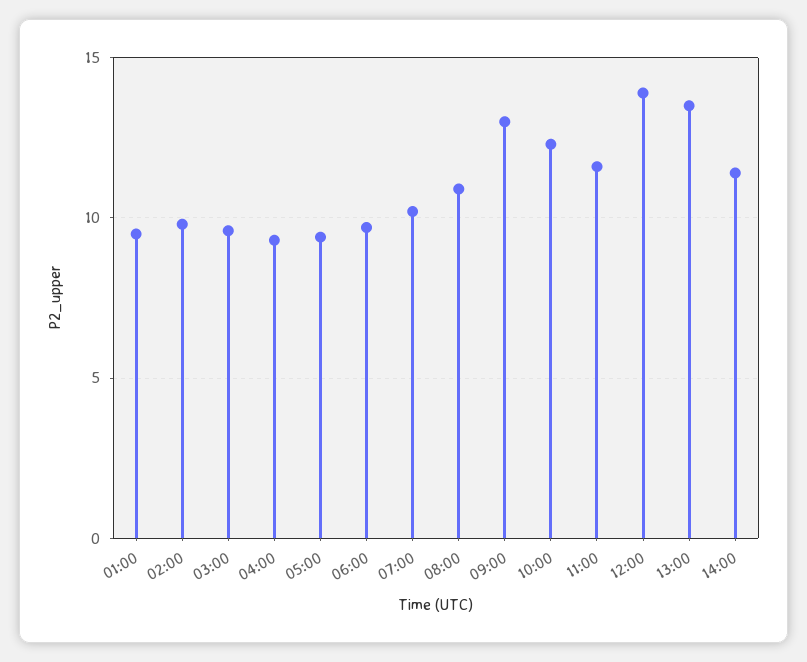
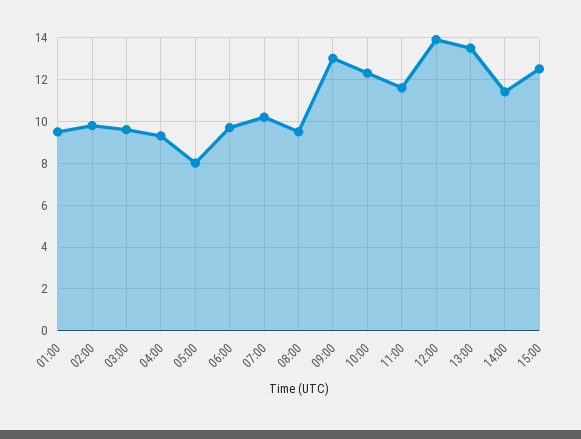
05:00: 9.5 -> 8
08:00: 11 -> 9.5
15:00: none -> 12.5

